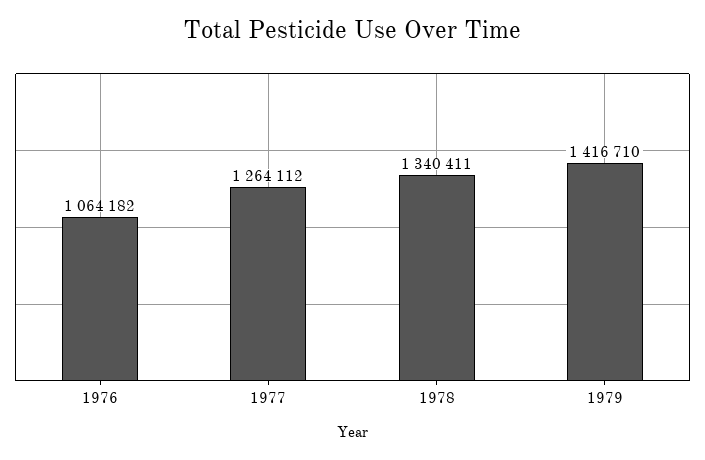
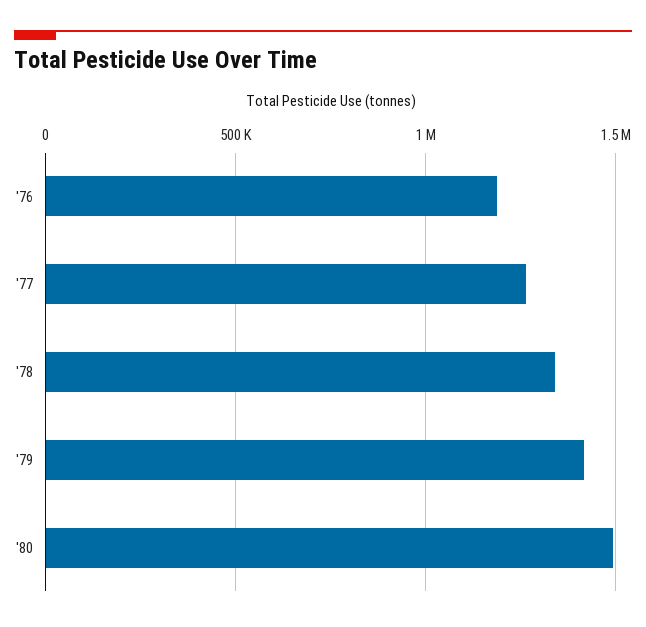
1976: 1064182 -> 1200000
'80: none -> 1500000

